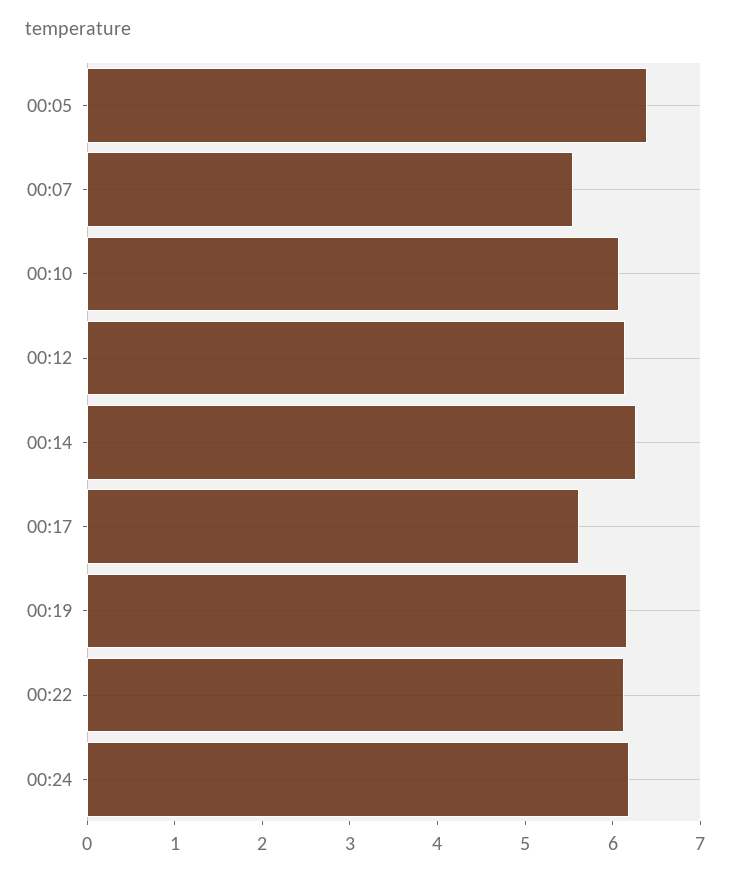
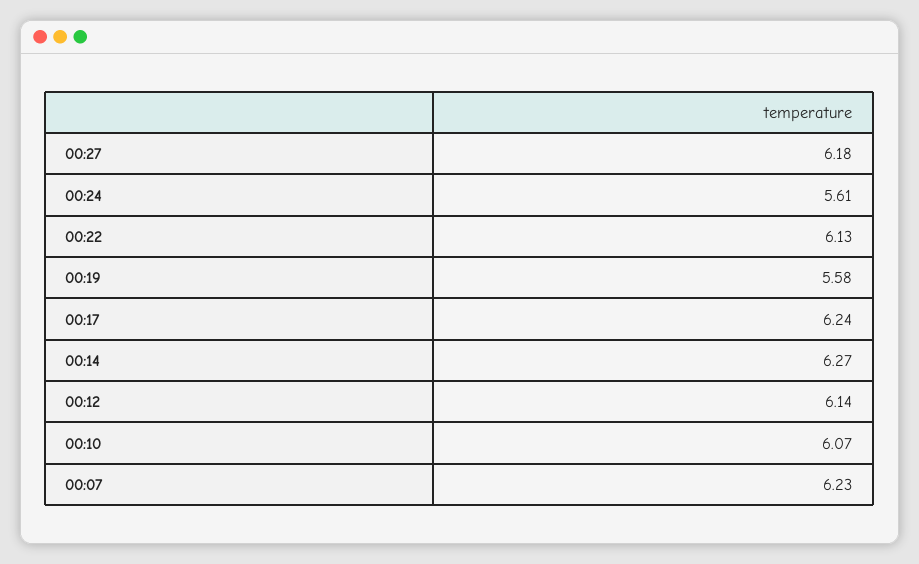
00:05: 6.4 -> none
00:07: 5.6 -> 6.23
00:17: 5.6 -> 6.24
00:19: 6.2 -> 5.58
00:24: 6.2 -> 5.61
00:27: none -> 6.18

